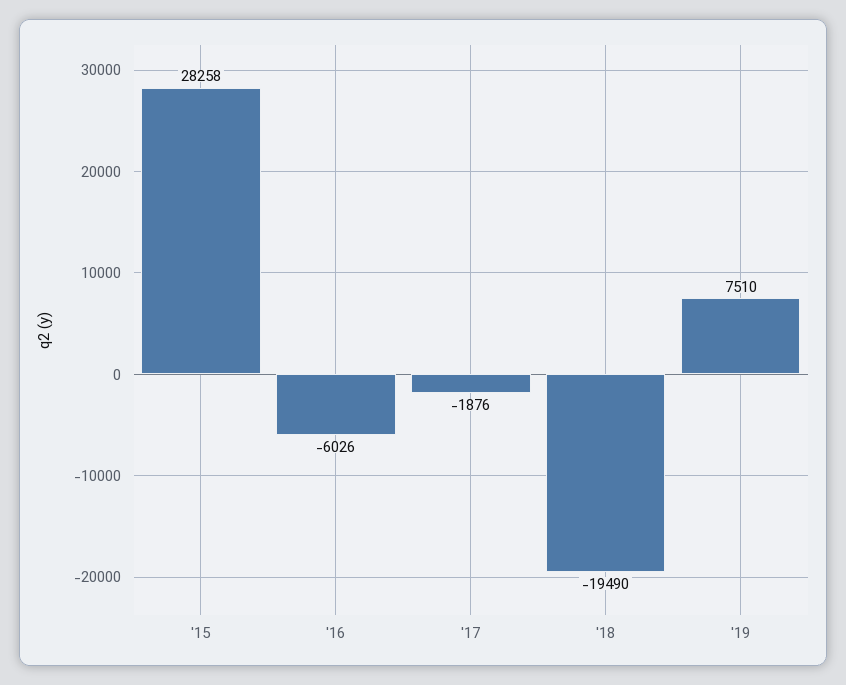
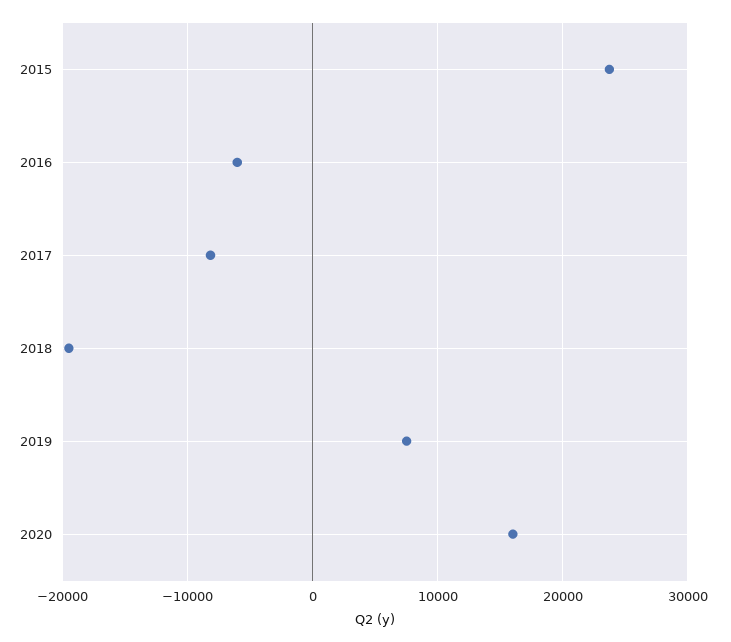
'15: 28258 -> 24000
'17: -1876 -> -8000
2020: none -> 16000

